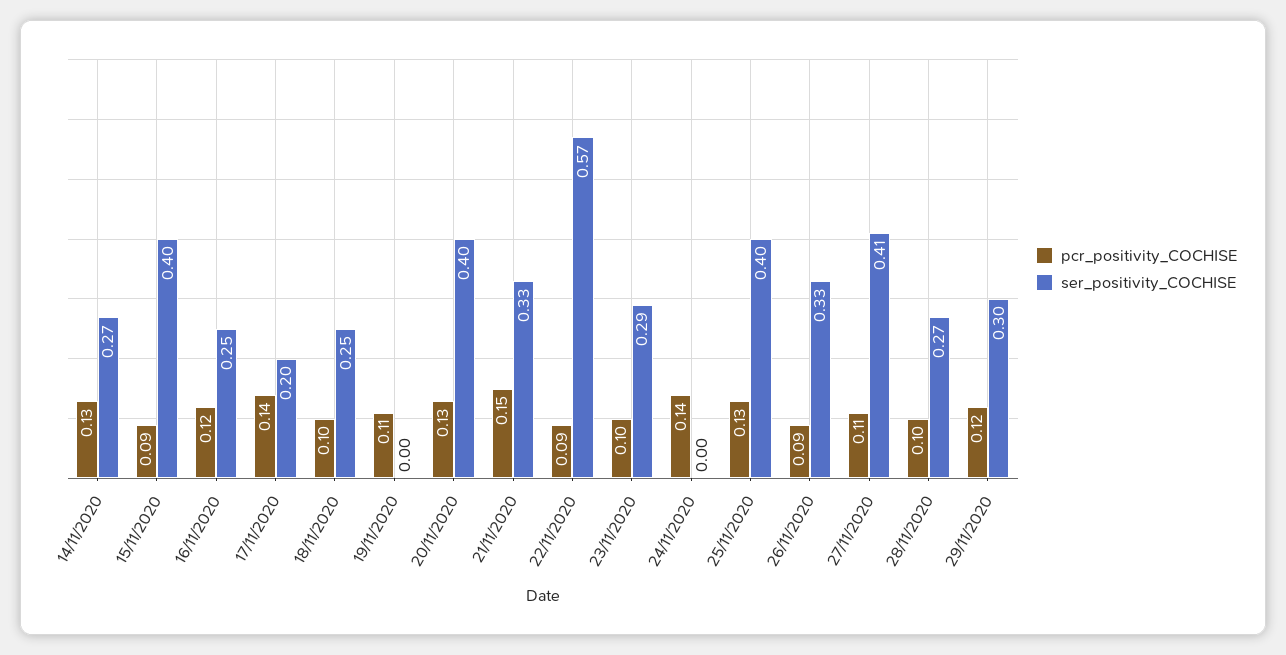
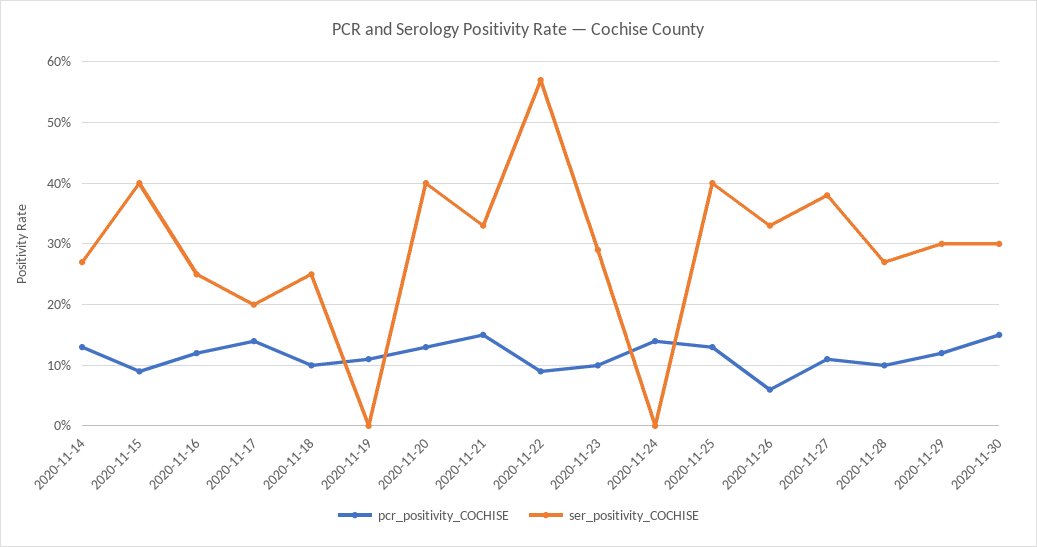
pcr_positivity_COCHISE, 26/11/2020: 0.09 -> 0.06
ser_positivity_COCHISE, 27/11/2020: 0.41 -> 0.38
pcr_positivity_COCHISE, 2020-11-30: none -> 0.15
ser_positivity_COCHISE, 2020-11-30: none -> 0.3

